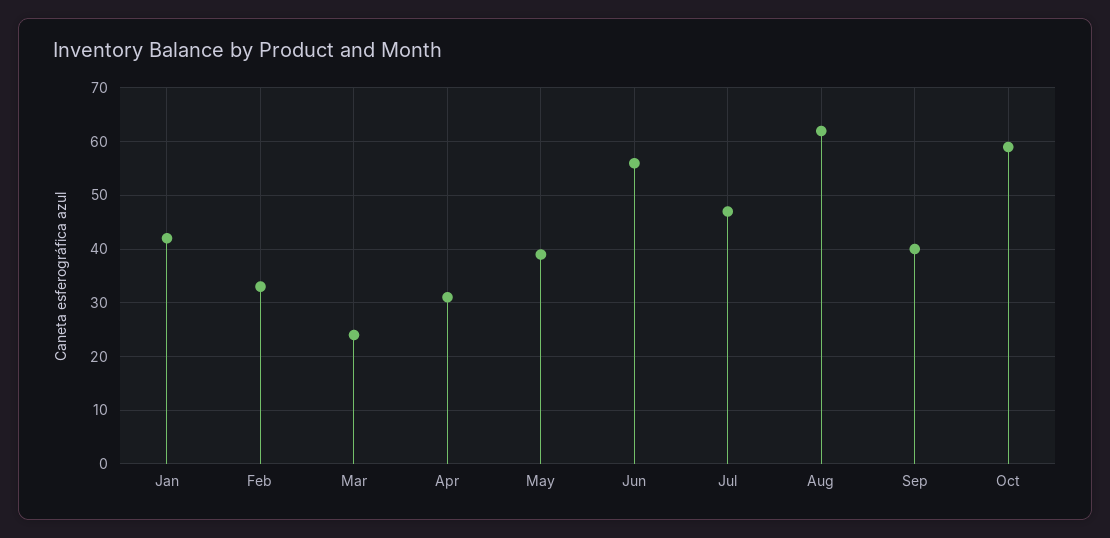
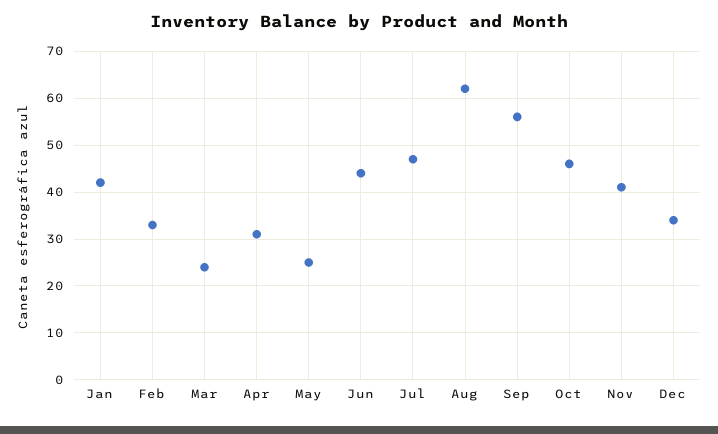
May: 40 -> 25
Jun: 55 -> 45
Sep: 40 -> 55
Oct: 60 -> 45
Nov: none -> 40
Dec: none -> 35

